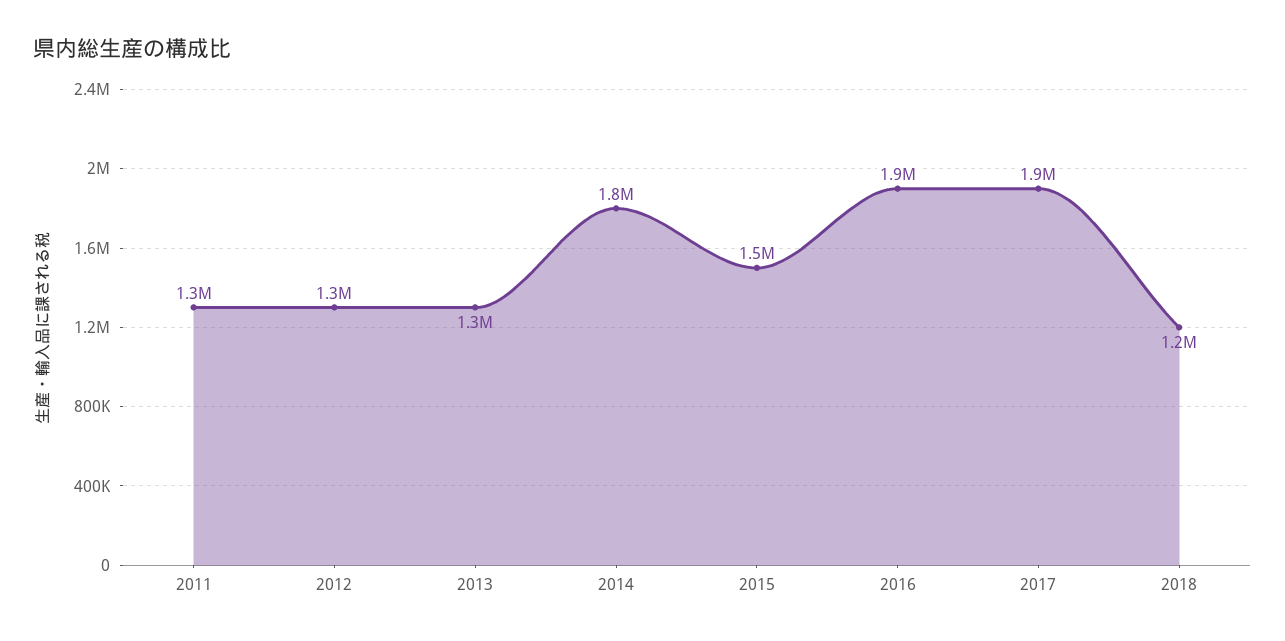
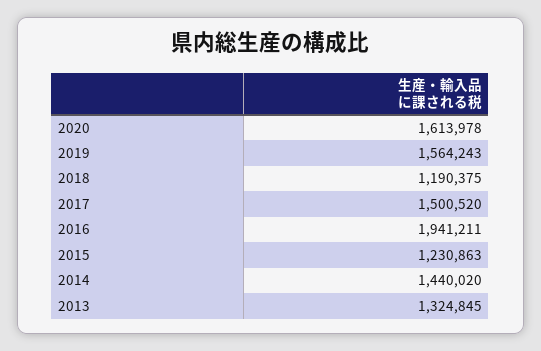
2011: 1300000 -> none
2012: 1300000 -> none
2014: 1800000 -> 1440020
2015: 1500000 -> 1230863
2017: 1900000 -> 1500520
2020: none -> 1613978
2019: none -> 1564243

